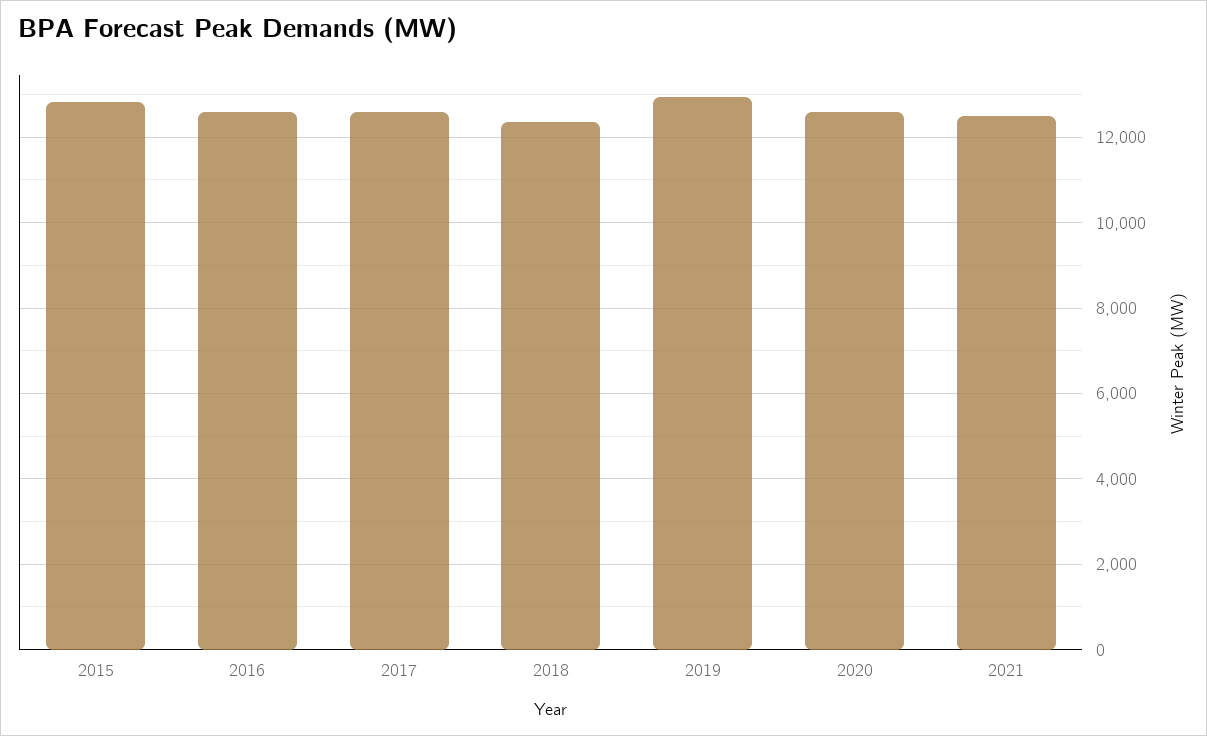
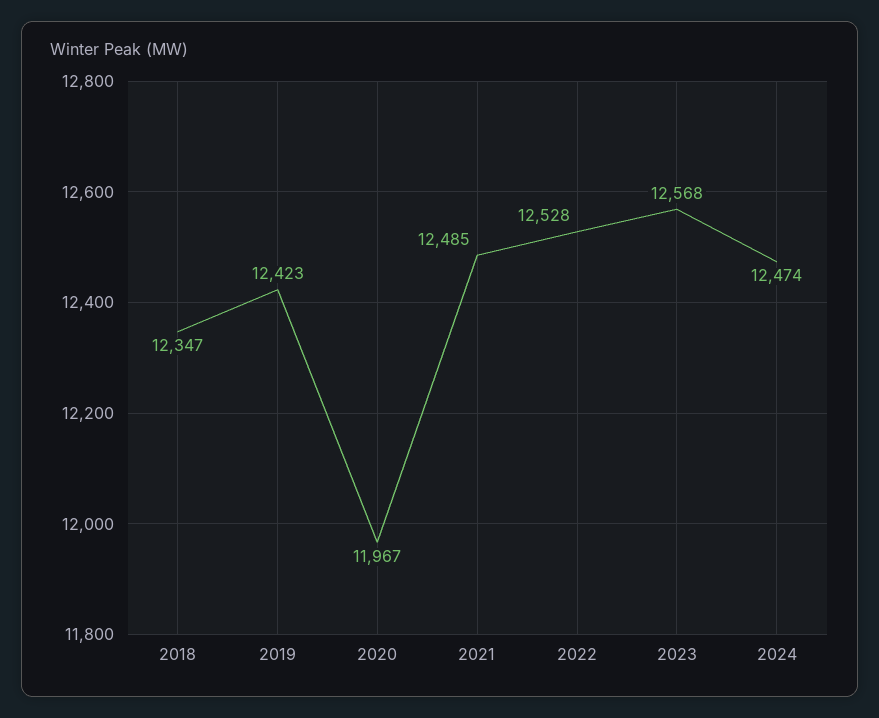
2015: 12800 -> none
2016: 12600 -> none
2017: 12600 -> none
2019: 13000 -> 12423
2020: 12600 -> 11967
2022: none -> 12528
2023: none -> 12568
2024: none -> 12474

